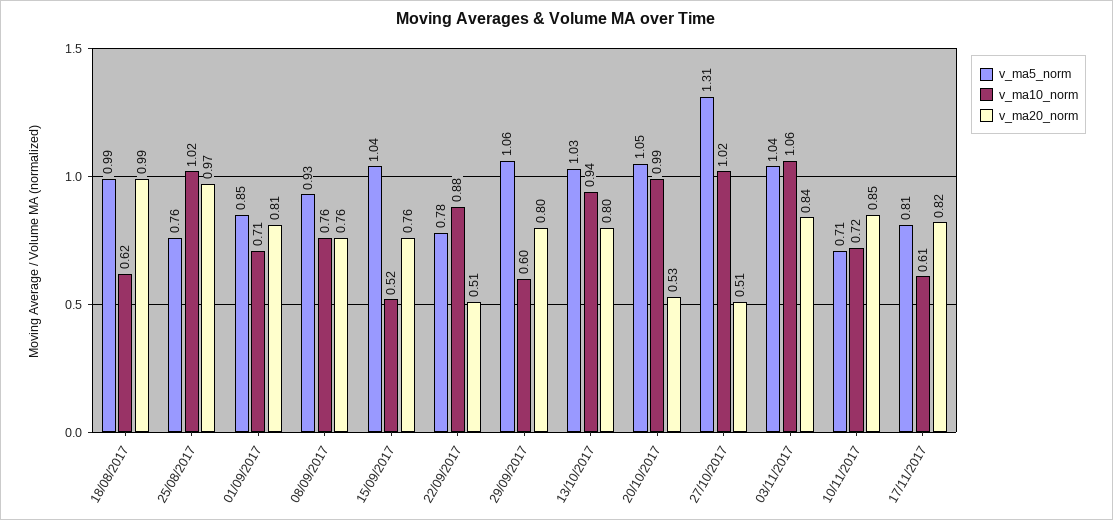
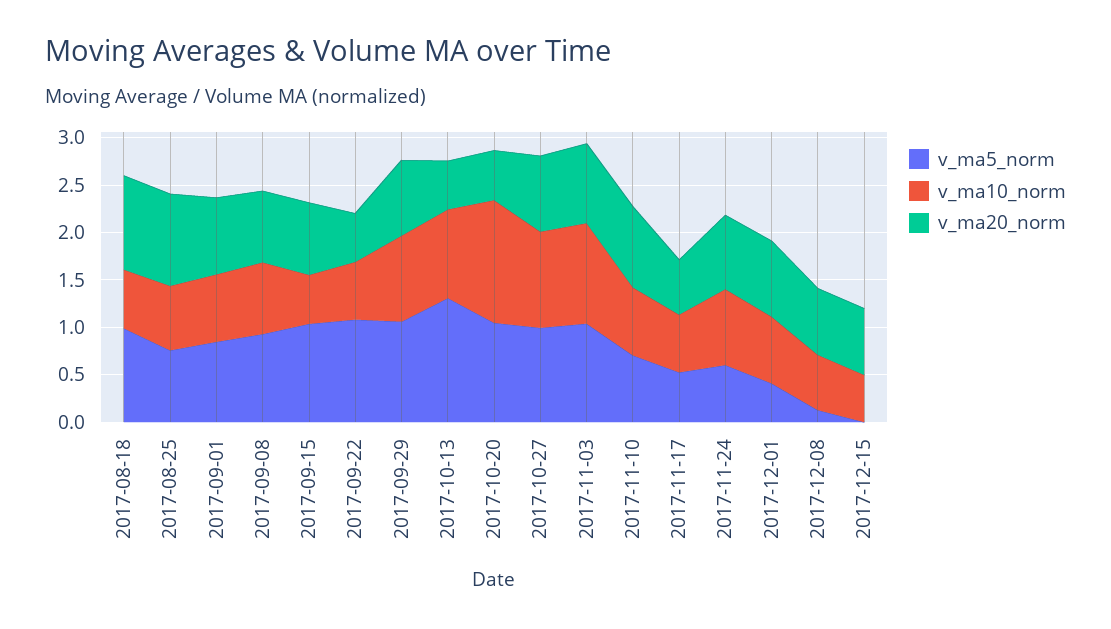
v_ma10_norm, 25/08/2017: 1.02 -> 0.7
v_ma5_norm, 22/09/2017: 0.78 -> 1.1
v_ma10_norm, 22/09/2017: 0.88 -> 0.6
v_ma10_norm, 29/09/2017: 0.6 -> 0.9
v_ma5_norm, 13/10/2017: 1.03 -> 1.3
v_ma20_norm, 13/10/2017: 0.8 -> 0.5
v_ma10_norm, 20/10/2017: 0.99 -> 1.3
v_ma5_norm, 27/10/2017: 1.31 -> 1
v_ma20_norm, 27/10/2017: 0.51 -> 0.8
v_ma5_norm, 17/11/2017: 0.81 -> 0.5
v_ma20_norm, 17/11/2017: 0.82 -> 0.6
v_ma5_norm, 2017-11-24: none -> 0.6
v_ma10_norm, 2017-11-24: none -> 0.8
v_ma20_norm, 2017-11-24: none -> 0.8
v_ma5_norm, 2017-12-01: none -> 0.4
v_ma10_norm, 2017-12-01: none -> 0.7
v_ma20_norm, 2017-12-01: none -> 0.8
v_ma5_norm, 2017-12-08: none -> 0.1
v_ma10_norm, 2017-12-08: none -> 0.6
v_ma20_norm, 2017-12-08: none -> 0.7
v_ma5_norm, 2017-12-15: none -> 0
v_ma10_norm, 2017-12-15: none -> 0.5
v_ma20_norm, 2017-12-15: none -> 0.7

